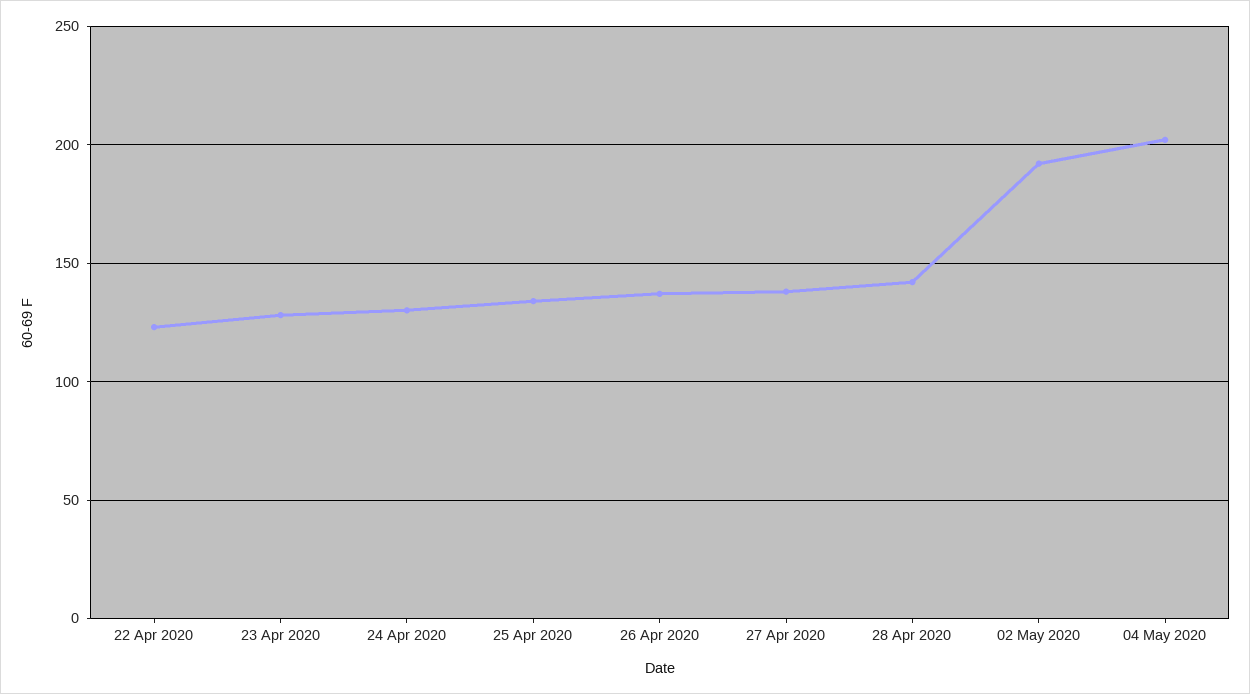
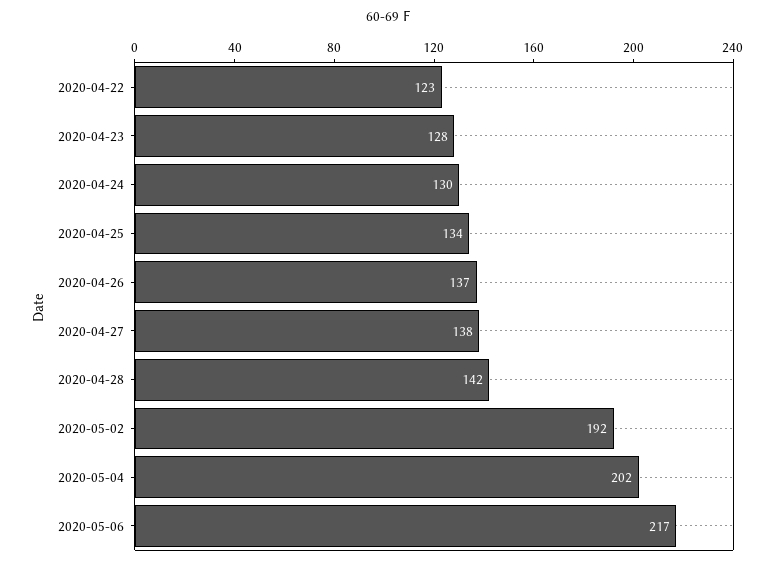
2020-05-06: none -> 217

